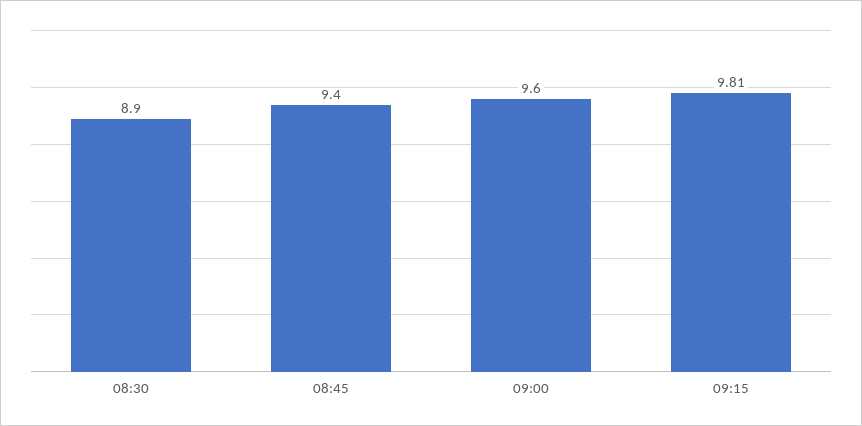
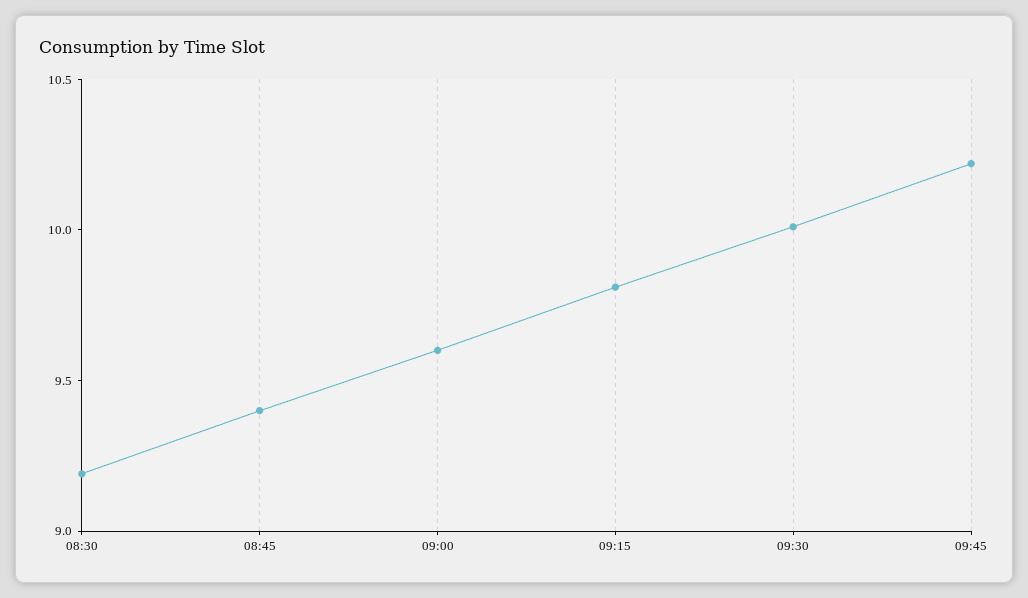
08:30: 8.9 -> 9.2
09:30: none -> 10
09:45: none -> 10.2

